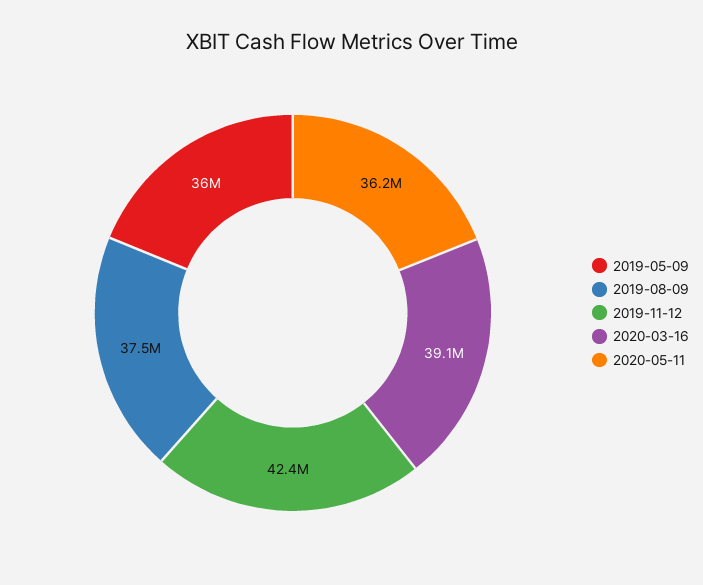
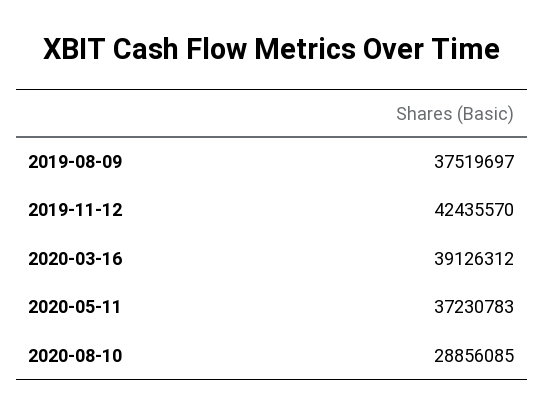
2019-05-09: 36000000 -> none
2020-05-11: 36200000 -> 37230783
2020-08-10: none -> 28856085

